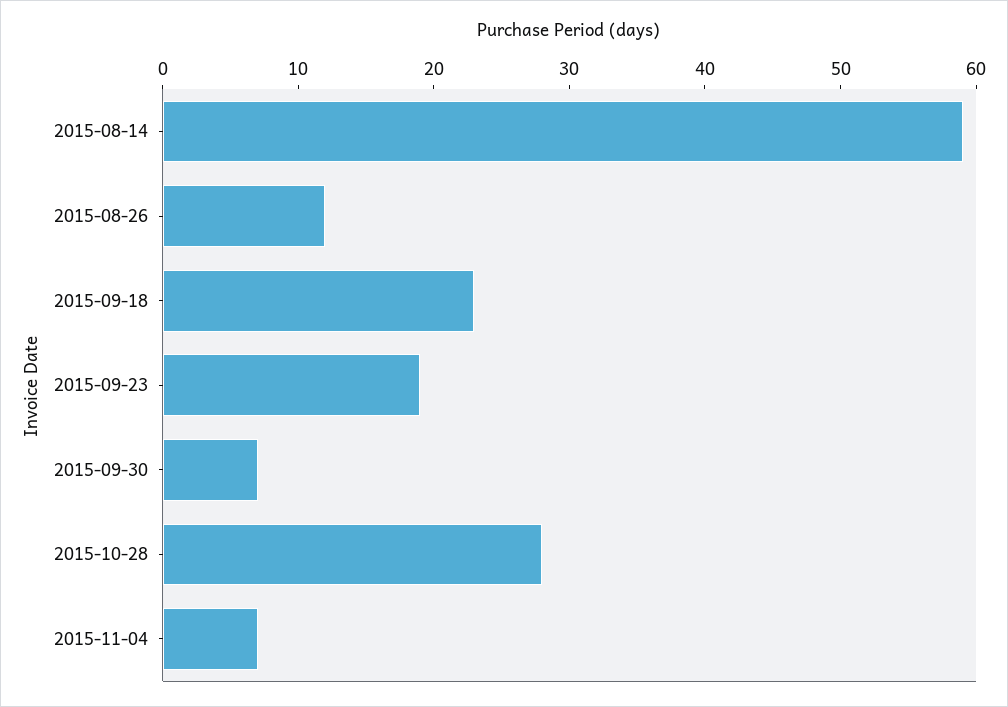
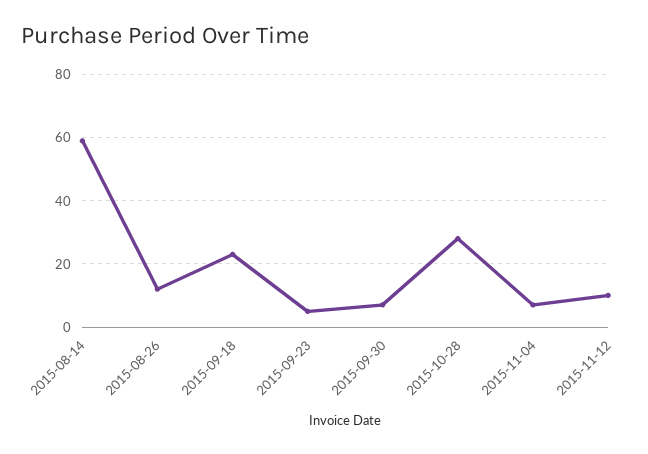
2015-09-23: 19 -> 5
2015-11-12: none -> 10

